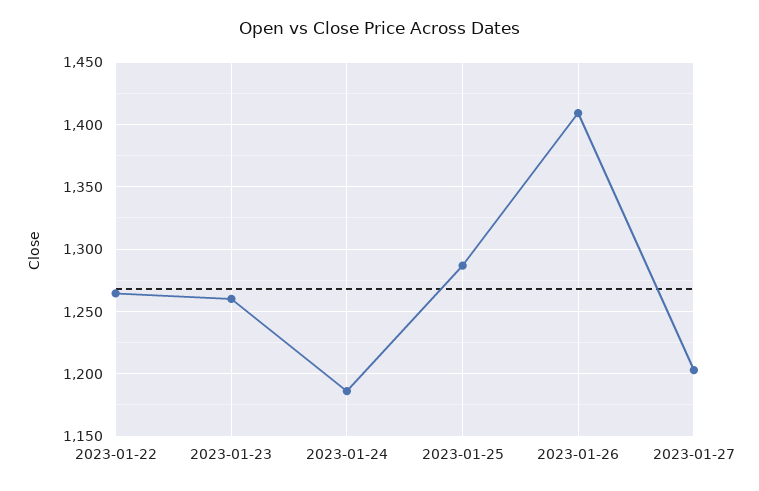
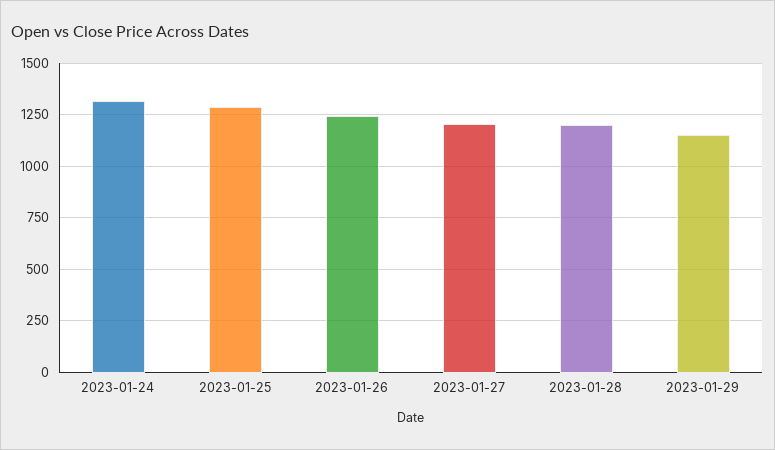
2023-01-22: 1265 -> none
2023-01-23: 1260 -> none
2023-01-24: 1185 -> 1300
2023-01-26: 1410 -> 1250
2023-01-28: none -> 1200
2023-01-29: none -> 1150

